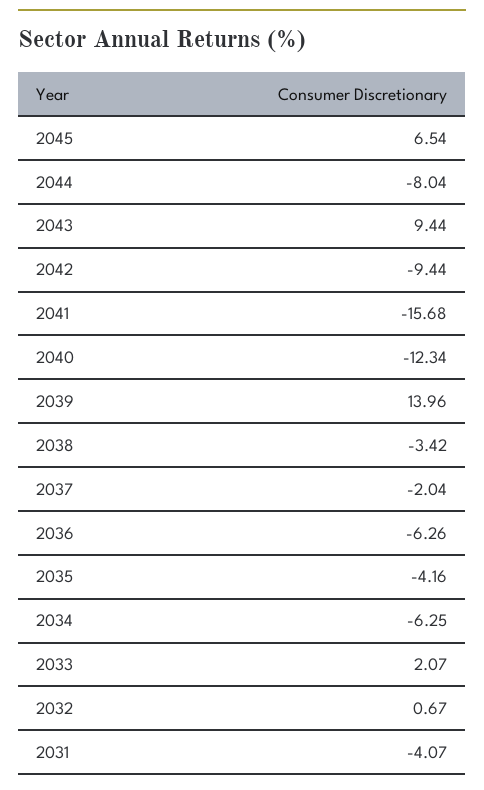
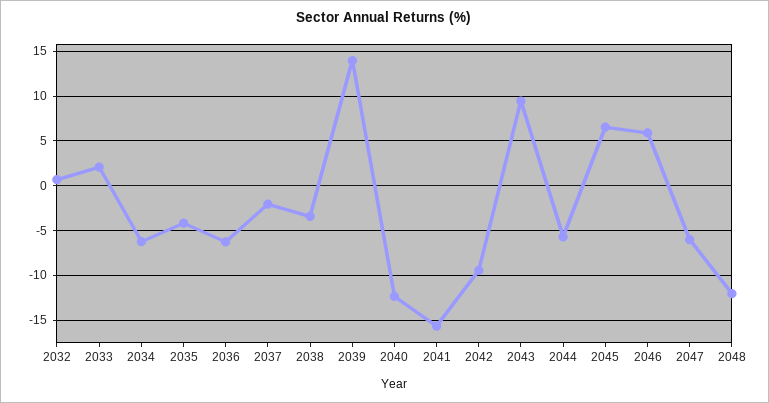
2044: -8.04 -> -6
2031: -4.07 -> none
2046: none -> 6
2047: none -> -6
2048: none -> -12

